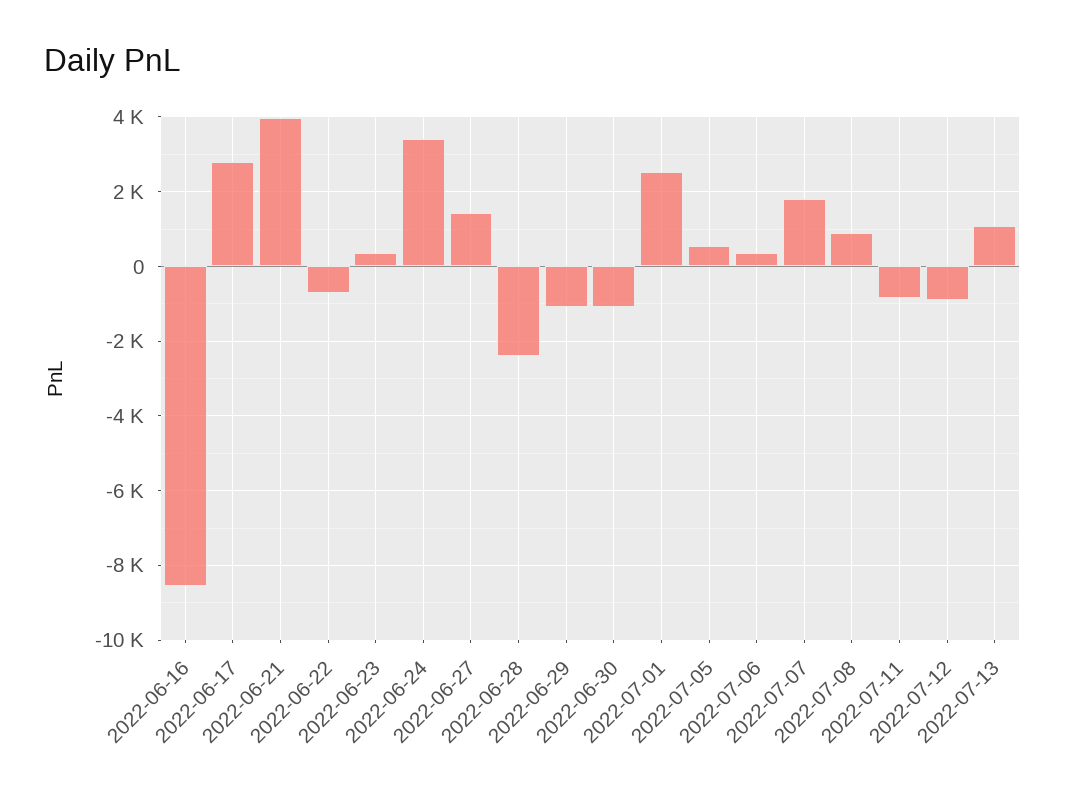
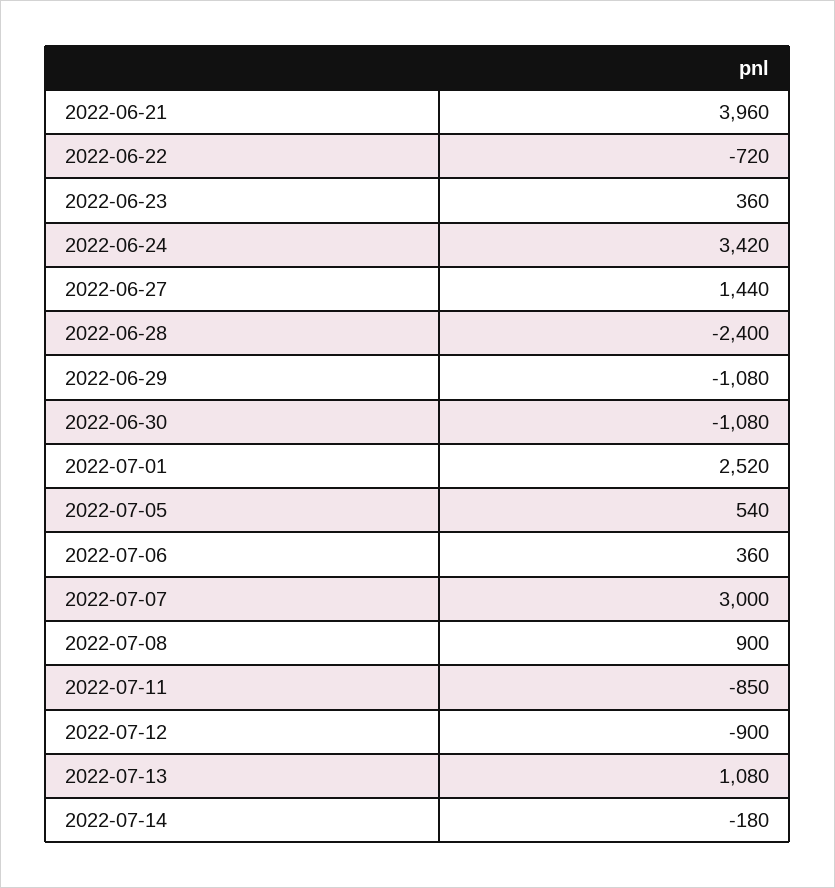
2022-06-16: -8600 -> none
2022-06-17: 2800 -> none
2022-07-07: 1800 -> 3000
2022-07-14: none -> -180

